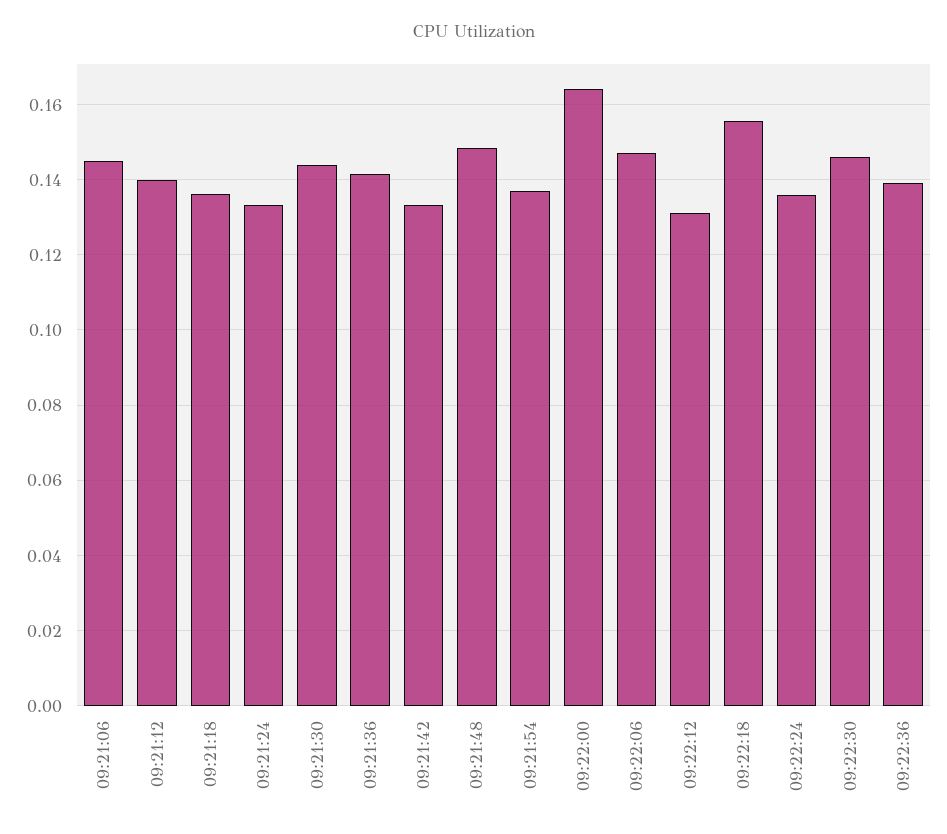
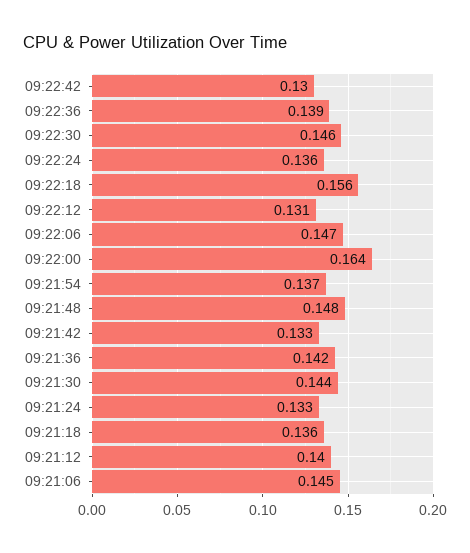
09:22:42: none -> 0.13

